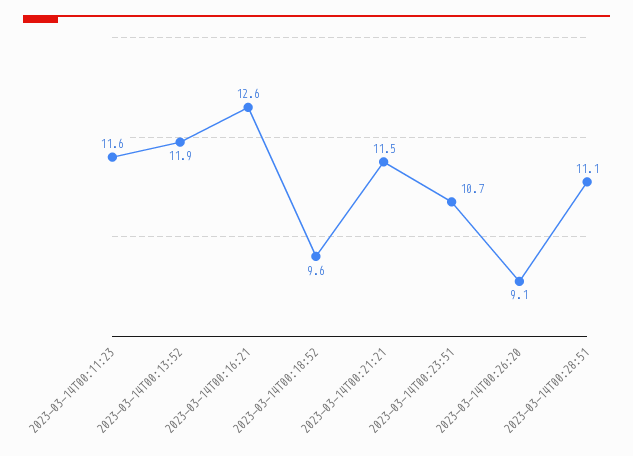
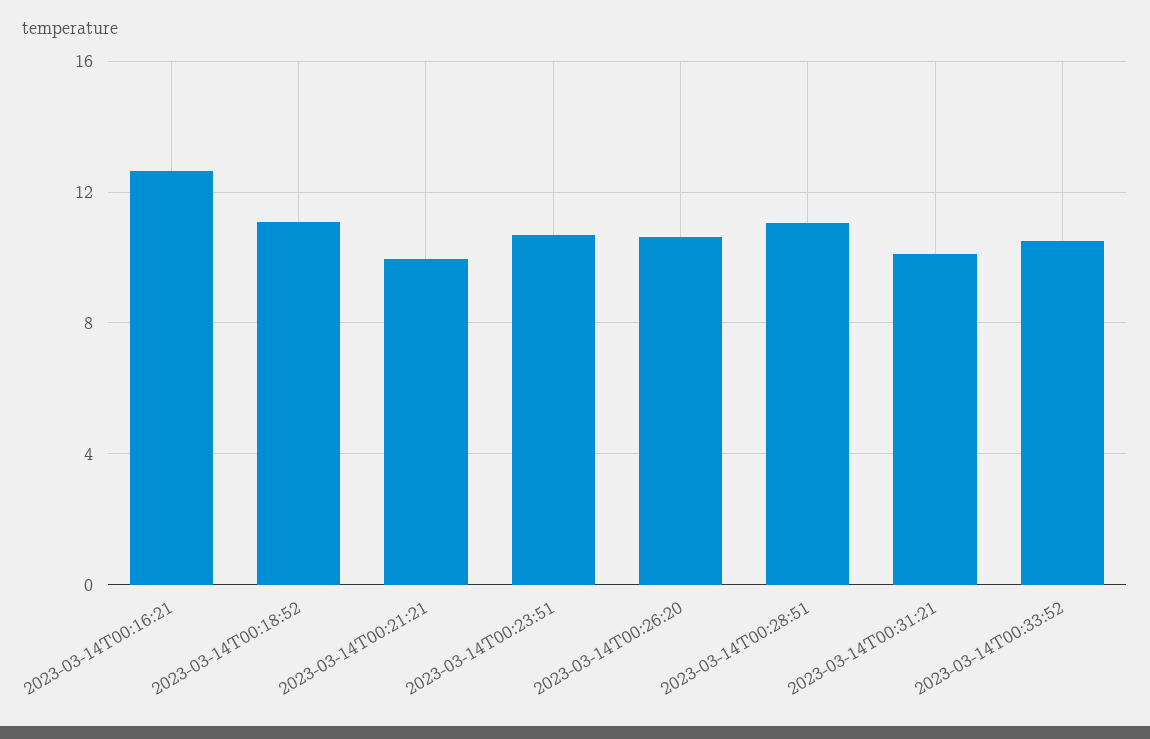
2023-03-14T00:11:23: 11.6 -> none
2023-03-14T00:13:52: 11.9 -> none
2023-03-14T00:18:52: 9.6 -> 11
2023-03-14T00:21:21: 11.5 -> 10
2023-03-14T00:26:20: 9.1 -> 10.5
2023-03-14T00:31:21: none -> 10
2023-03-14T00:33:52: none -> 10.5

